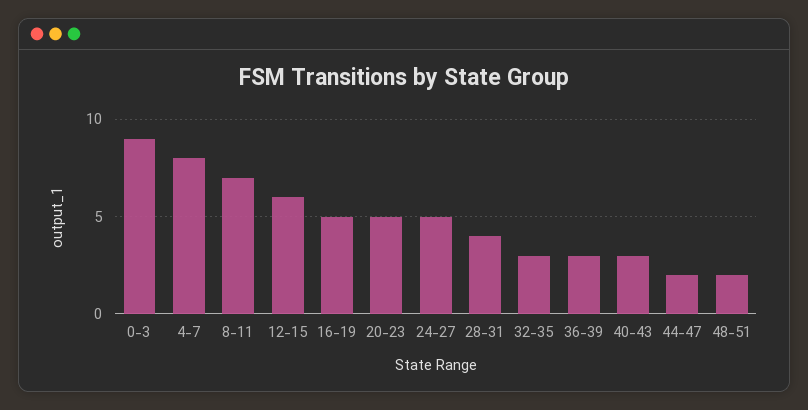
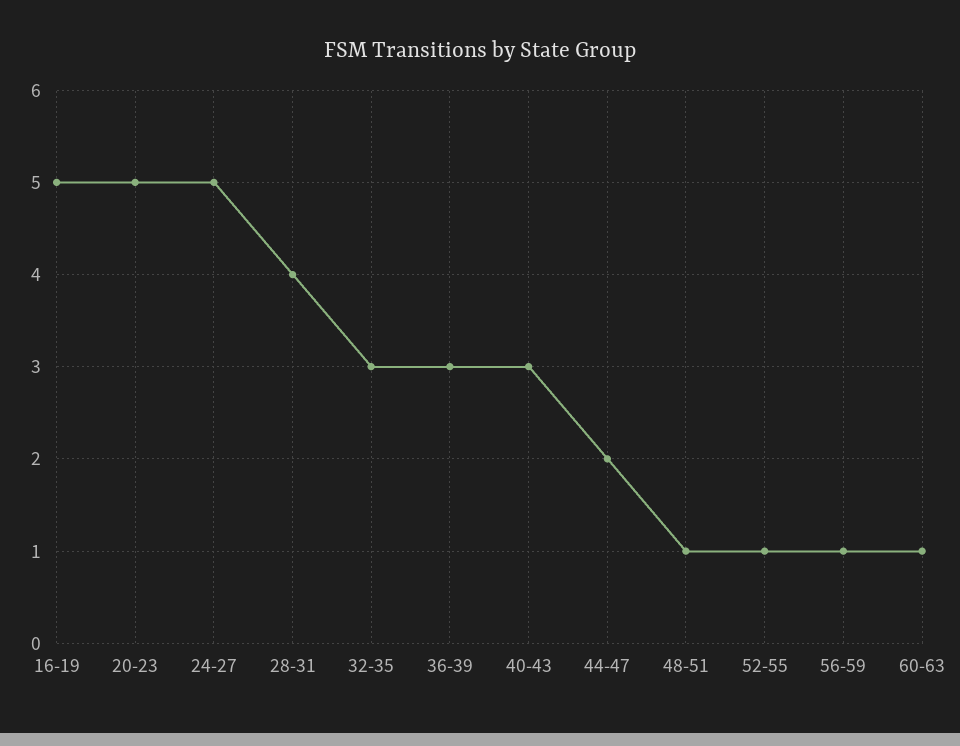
0-3: 9 -> none
4-7: 8 -> none
8-11: 7 -> none
12-15: 6 -> none
48-51: 2 -> 1
52-55: none -> 1
56-59: none -> 1
60-63: none -> 1

